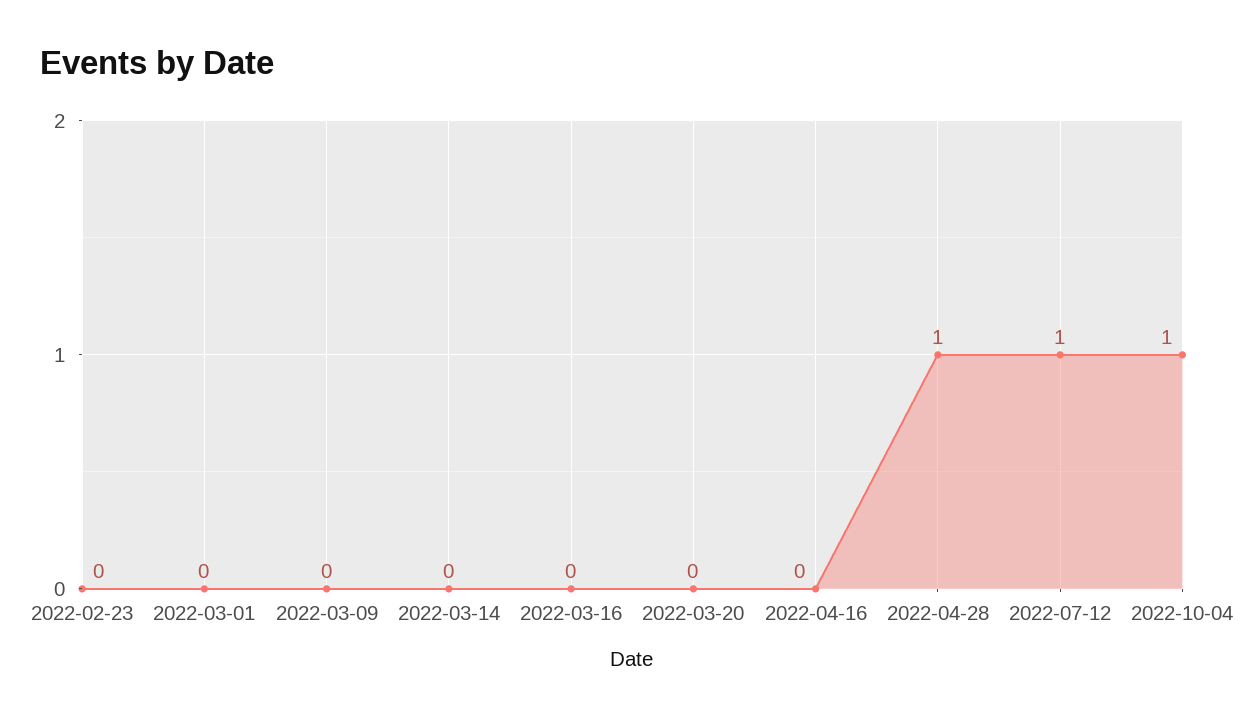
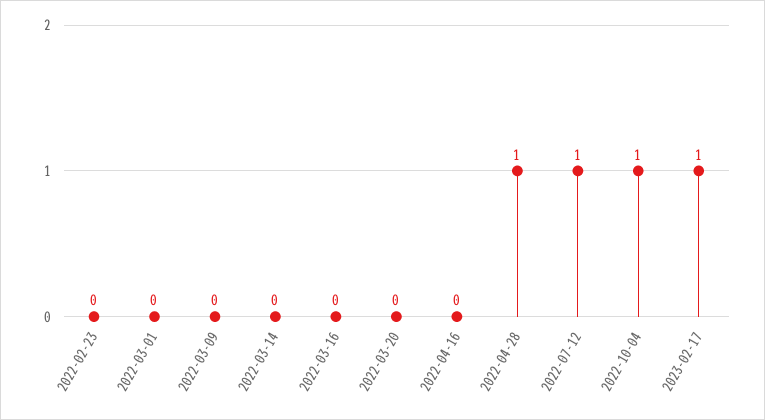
2023-02-17: none -> 1

